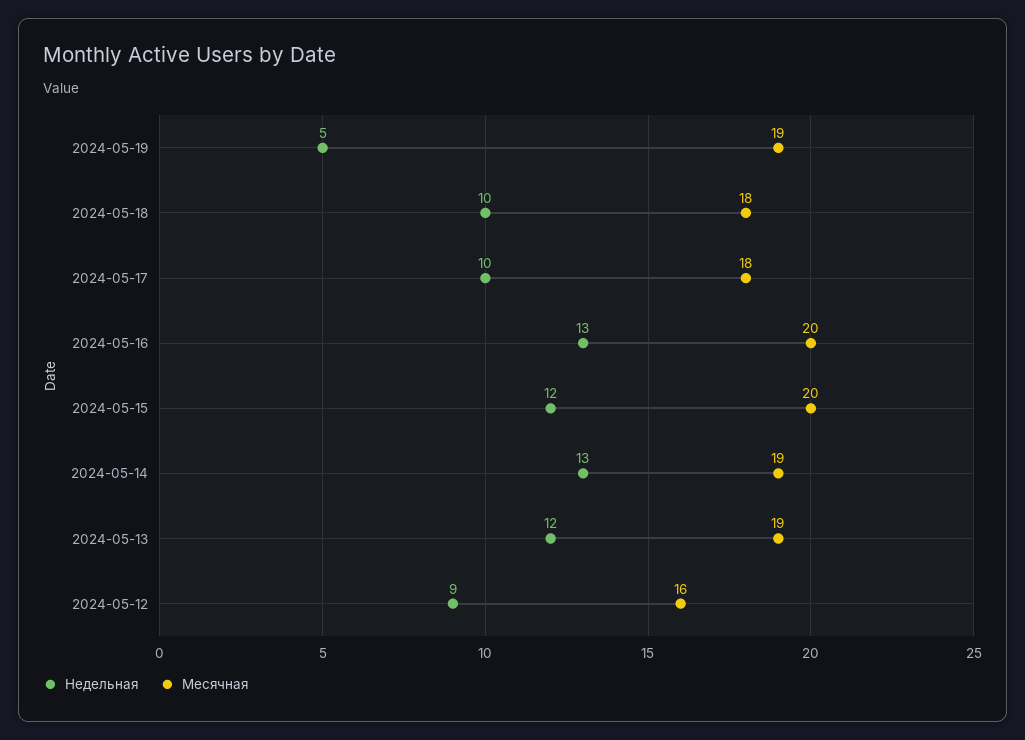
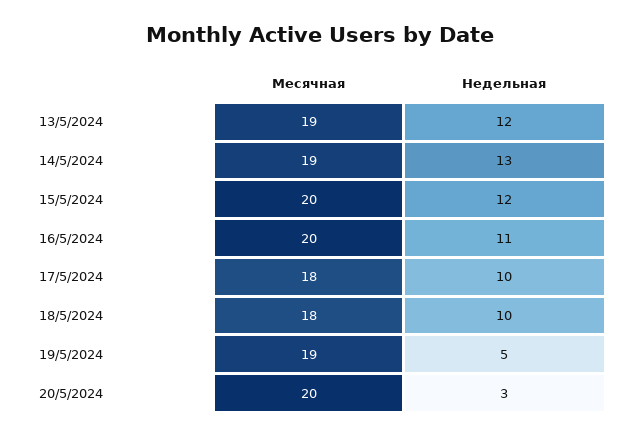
Недельная, 2024-05-16: 13 -> 11
Недельная, 2024-05-12: 9 -> none
Месячная, 2024-05-12: 16 -> none
Месячная, 20/5/2024: none -> 20
Недельная, 20/5/2024: none -> 3

